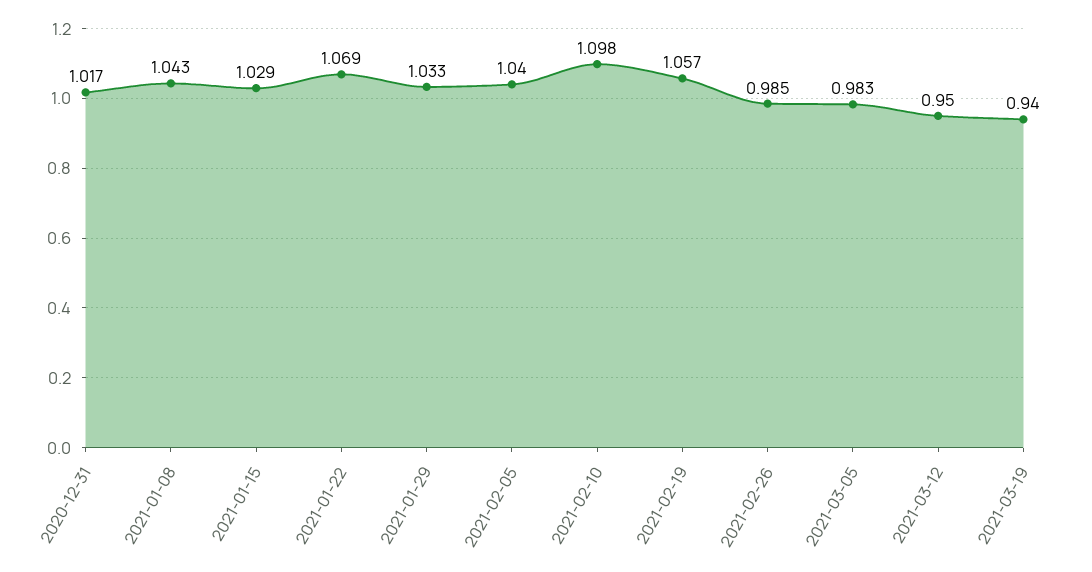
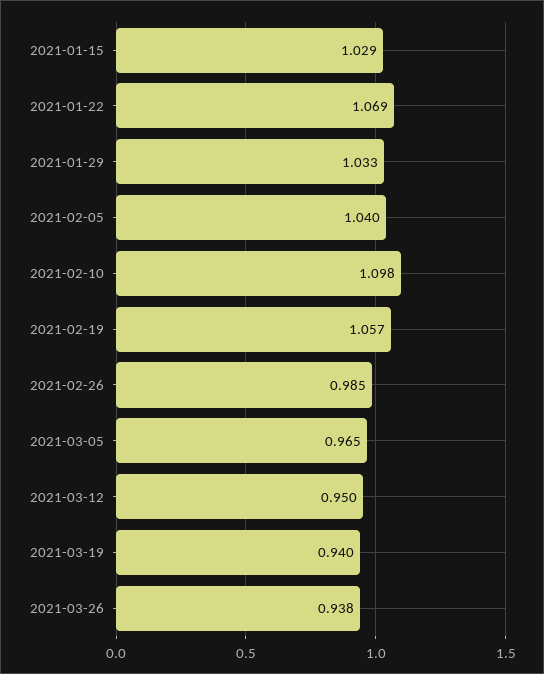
2020-12-31: 1.017 -> none
2021-01-08: 1.043 -> none
2021-03-05: 0.983 -> 0.965
2021-03-26: none -> 0.938

